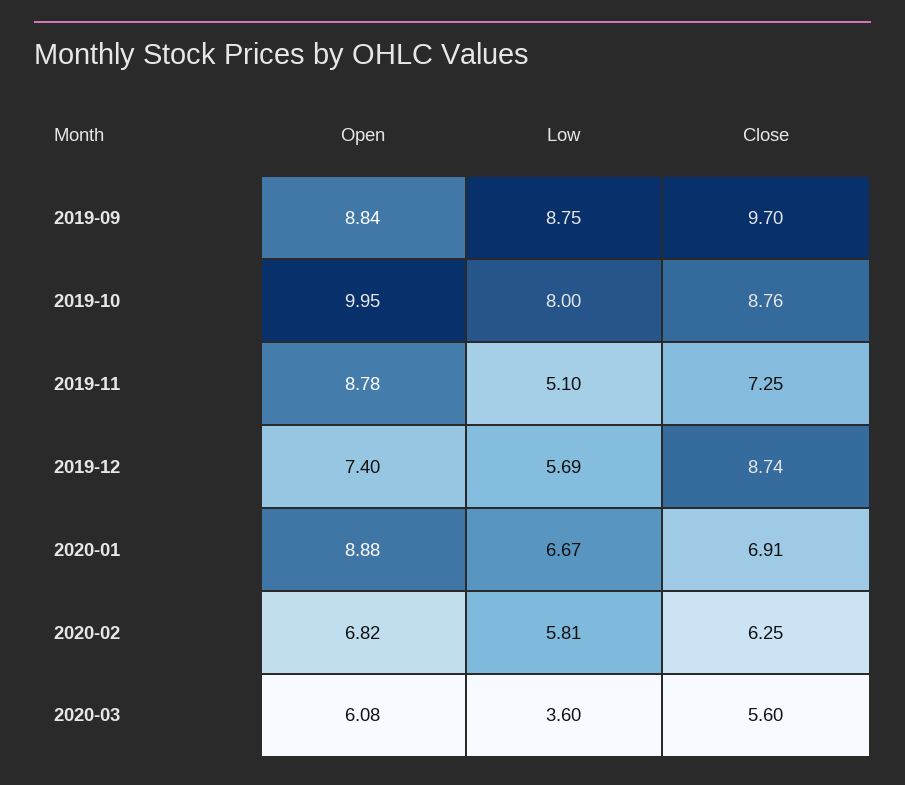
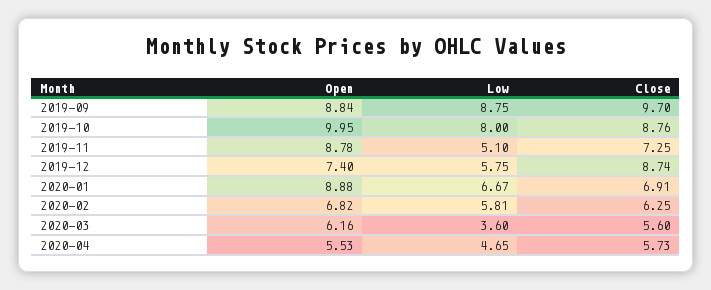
Low, 2019-12: 5.69 -> 5.75
Open, 2020-03: 6.08 -> 6.16
Open, 2020-04: none -> 5.53
Low, 2020-04: none -> 4.65
Close, 2020-04: none -> 5.73

